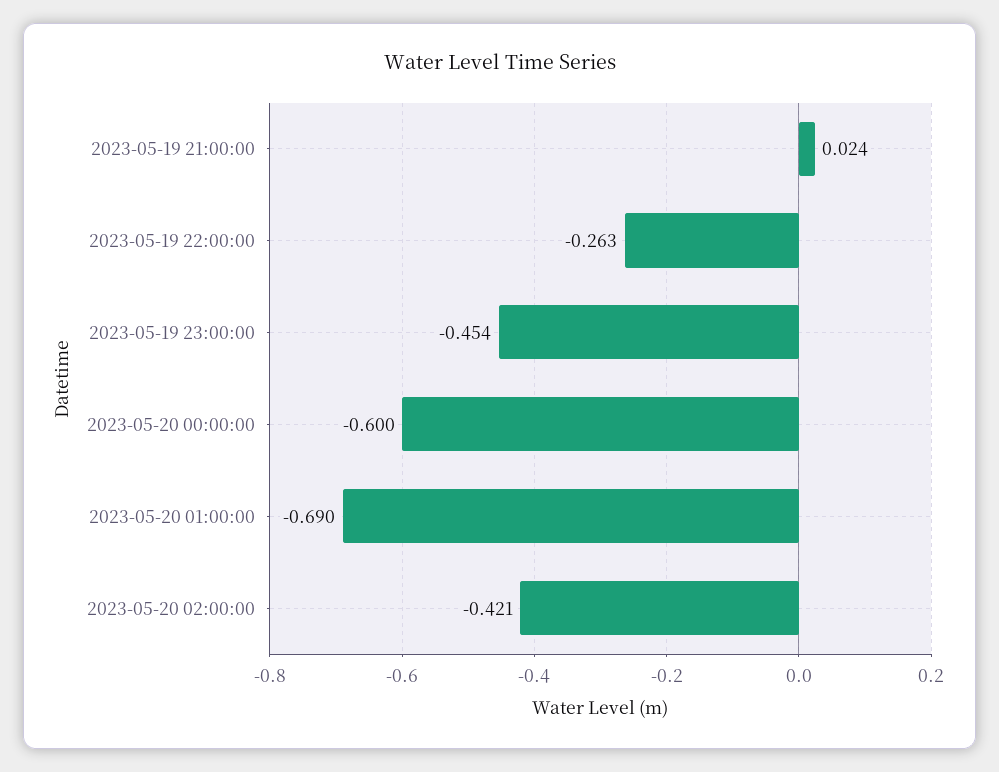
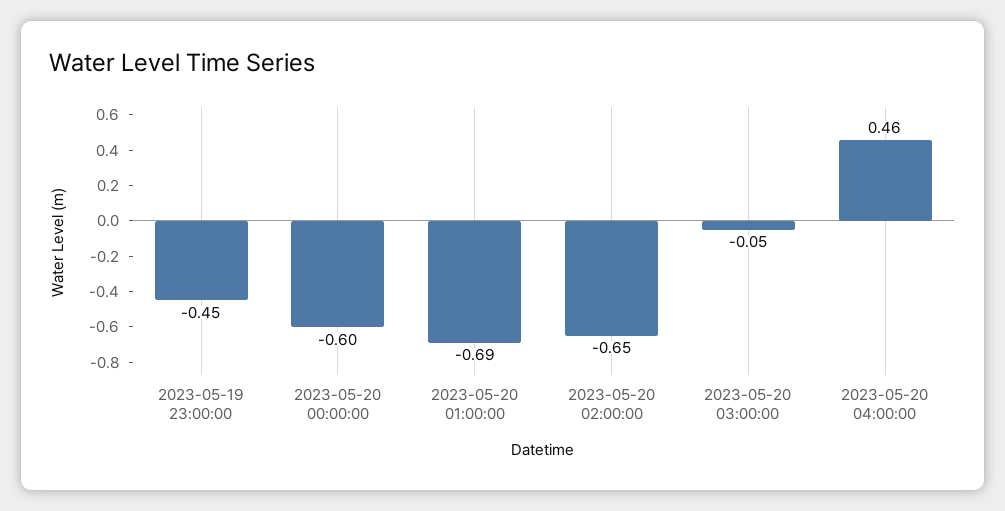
2023-05-19 21:00:00: 0.024 -> none
2023-05-19 22:00:00: -0.263 -> none
2023-05-20 02:00:00: -0.421 -> -0.65
2023-05-20 03:00:00: none -> -0.05
2023-05-20 04:00:00: none -> 0.46

